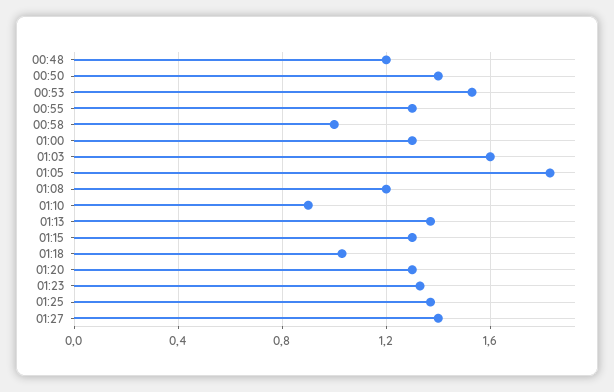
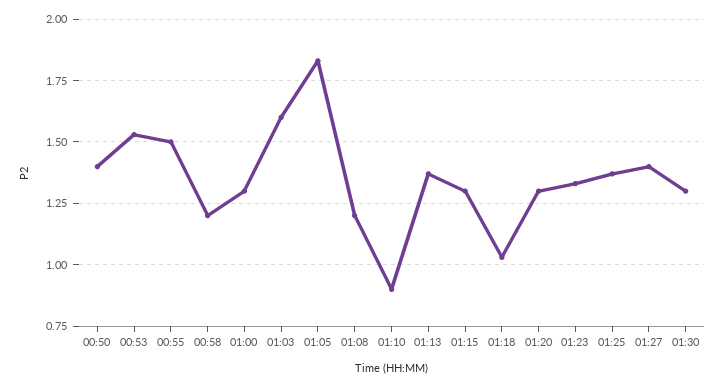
00:48: 1.2 -> none
00:55: 1.3 -> 1.5
00:58: 1 -> 1.2
01:30: none -> 1.3

